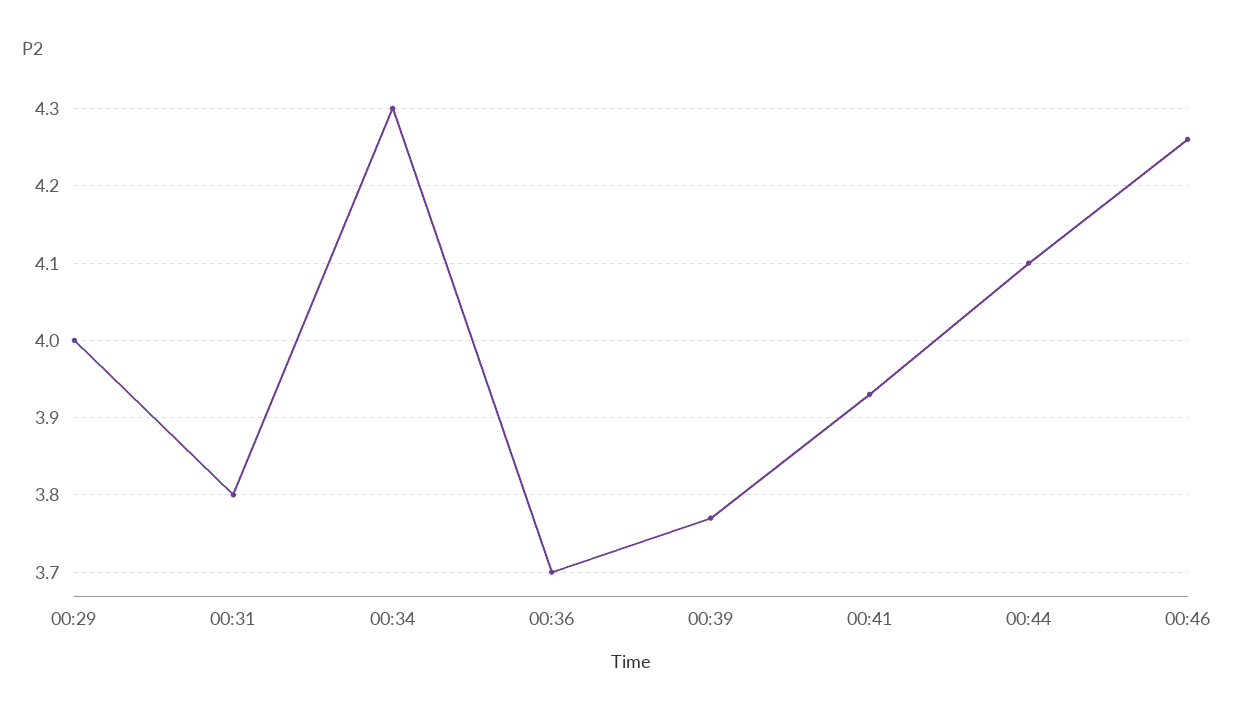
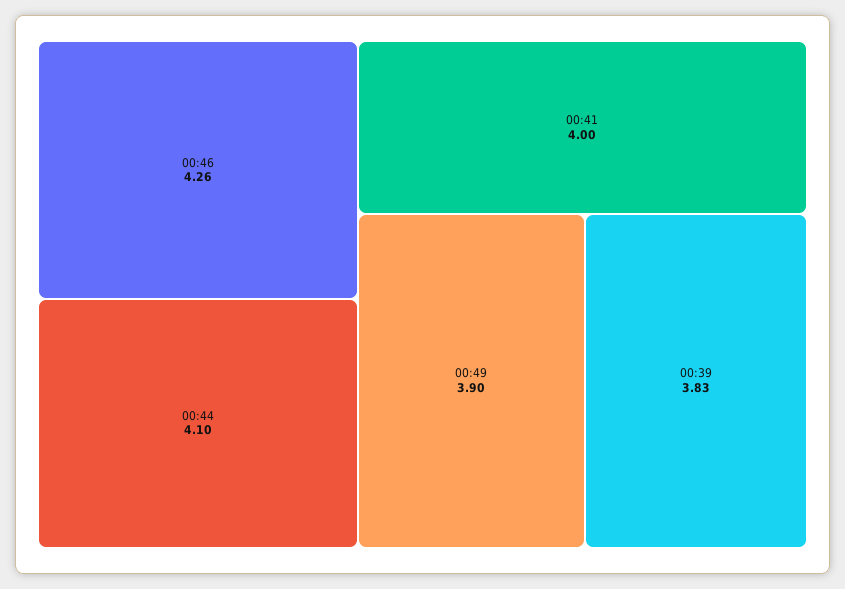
00:29: 4 -> none
00:31: 3.8 -> none
00:34: 4.3 -> none
00:36: 3.7 -> none
00:39: 3.77 -> 3.83
00:41: 3.93 -> 4
00:49: none -> 3.9

